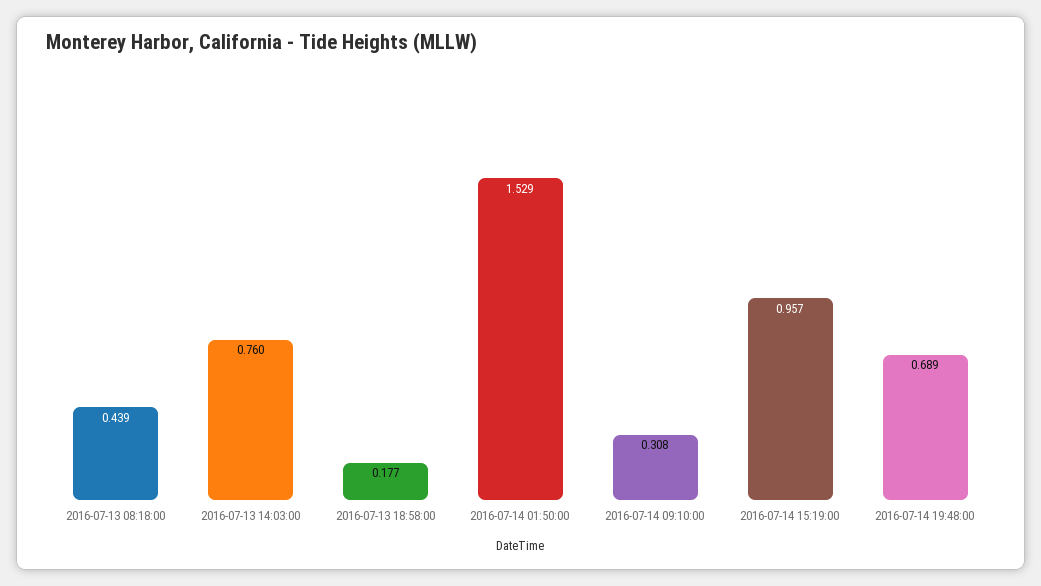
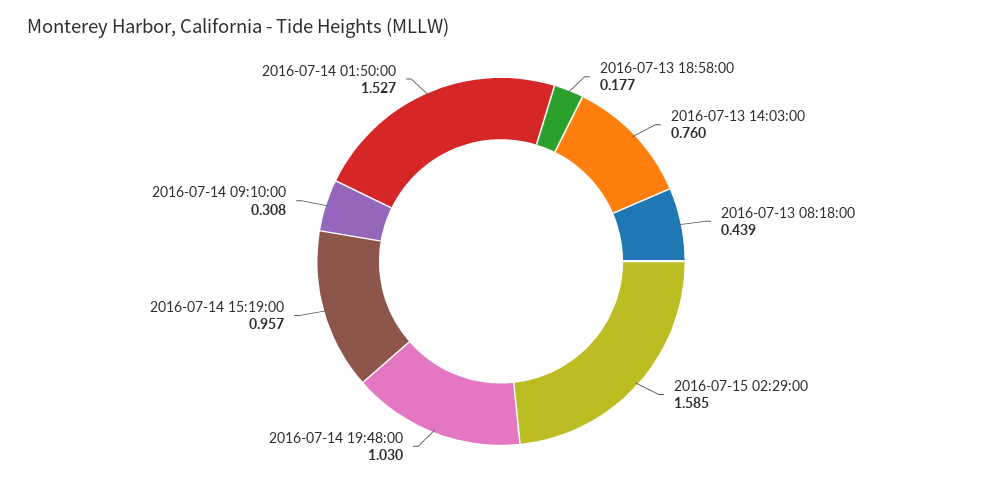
2016-07-14 01:50:00: 1.529 -> 1.527
2016-07-14 19:48:00: 0.689 -> 1.03
2016-07-15 02:29:00: none -> 1.585

